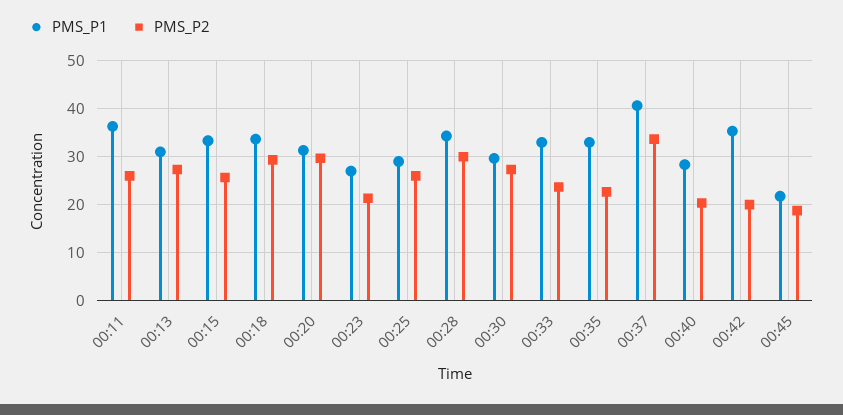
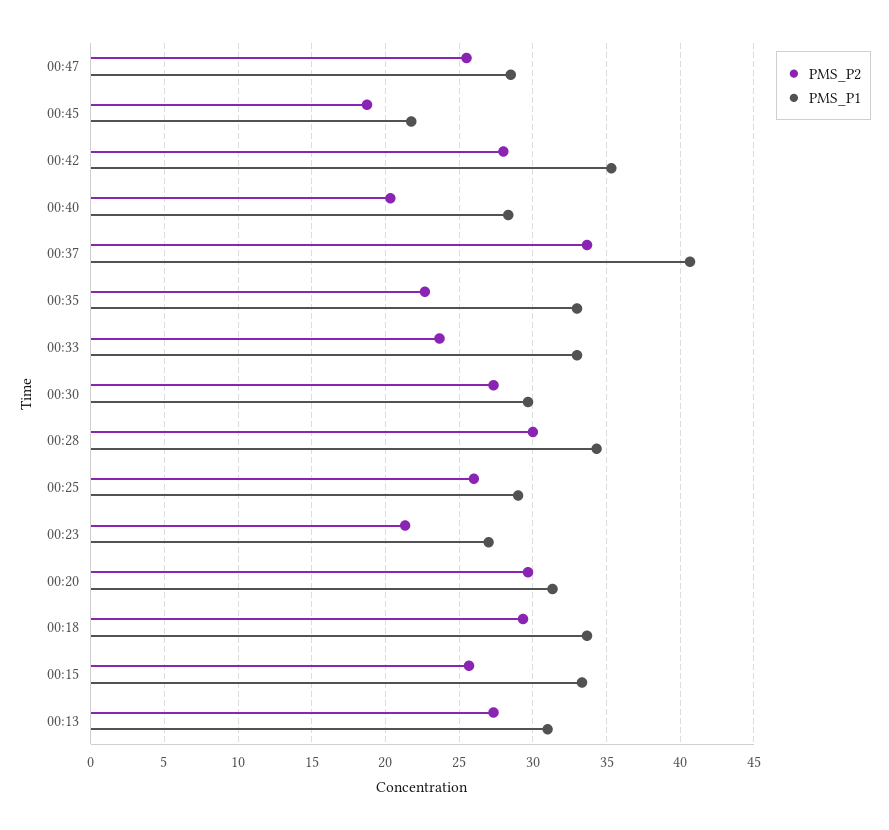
PMS_P1, 00:11: 36 -> none
PMS_P2, 00:11: 26 -> none
PMS_P2, 00:42: 20 -> 28
PMS_P2, 00:47: none -> 25.5
PMS_P1, 00:47: none -> 28.5

